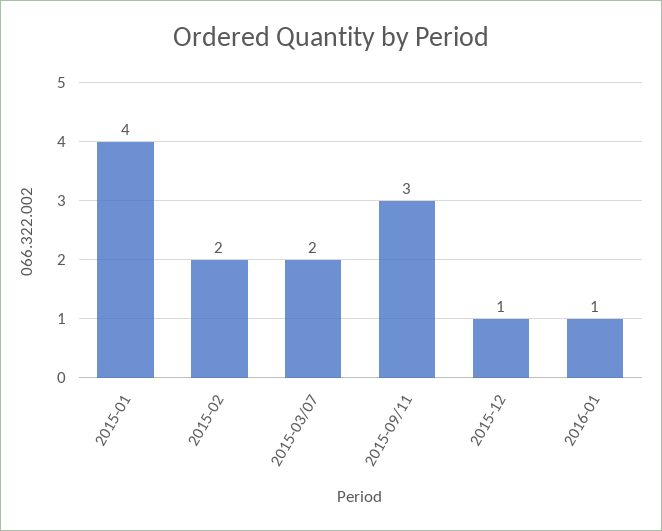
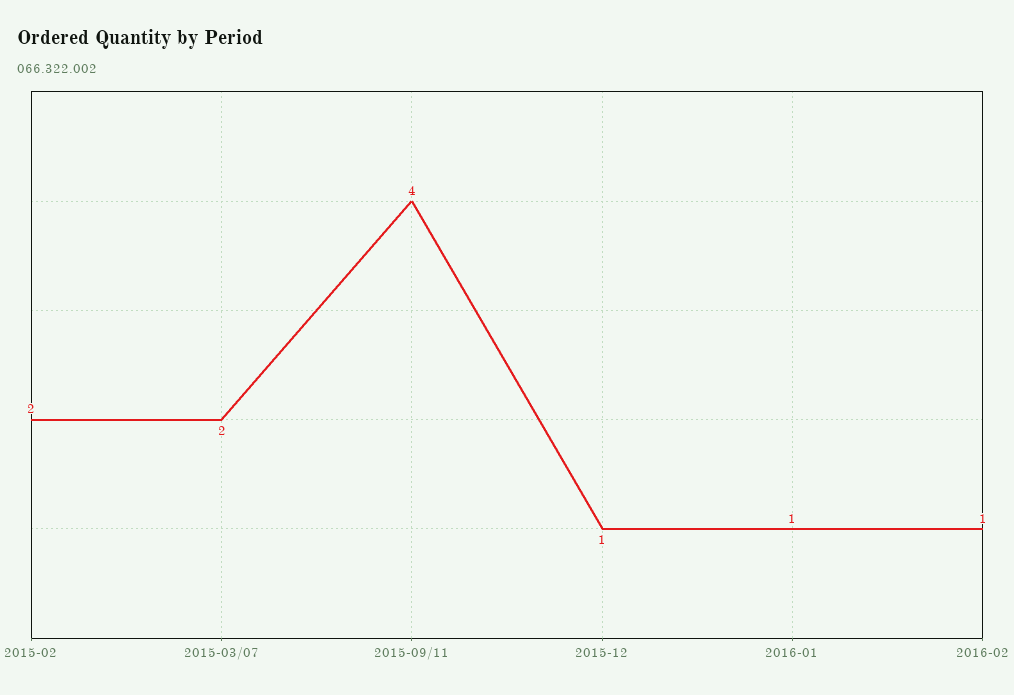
2015-01: 4 -> none
2015-09/11: 3 -> 4
2016-02: none -> 1

